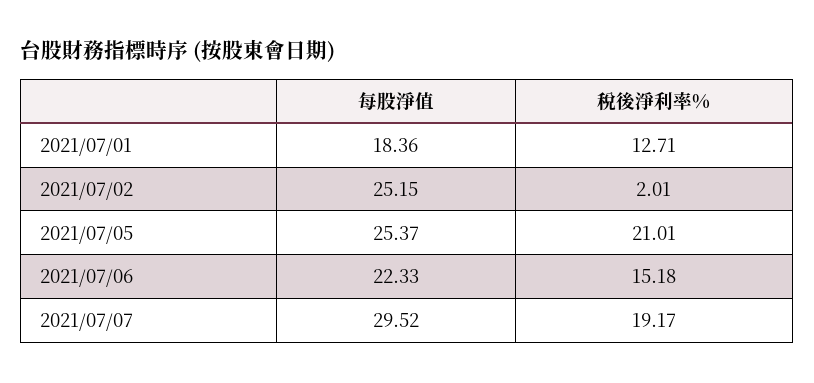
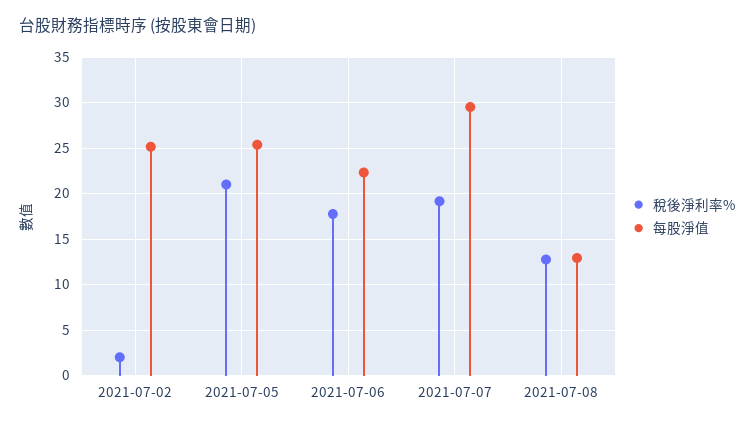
每股淨值, 2021/07/01: 18.36 -> none
稅後淨利率%, 2021/07/01: 12.71 -> none
稅後淨利率%, 2021/07/06: 15.18 -> 18
稅後淨利率%, 2021-07-08: none -> 13
每股淨值, 2021-07-08: none -> 13

